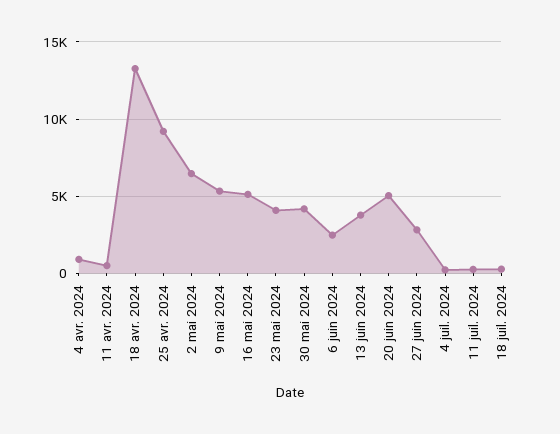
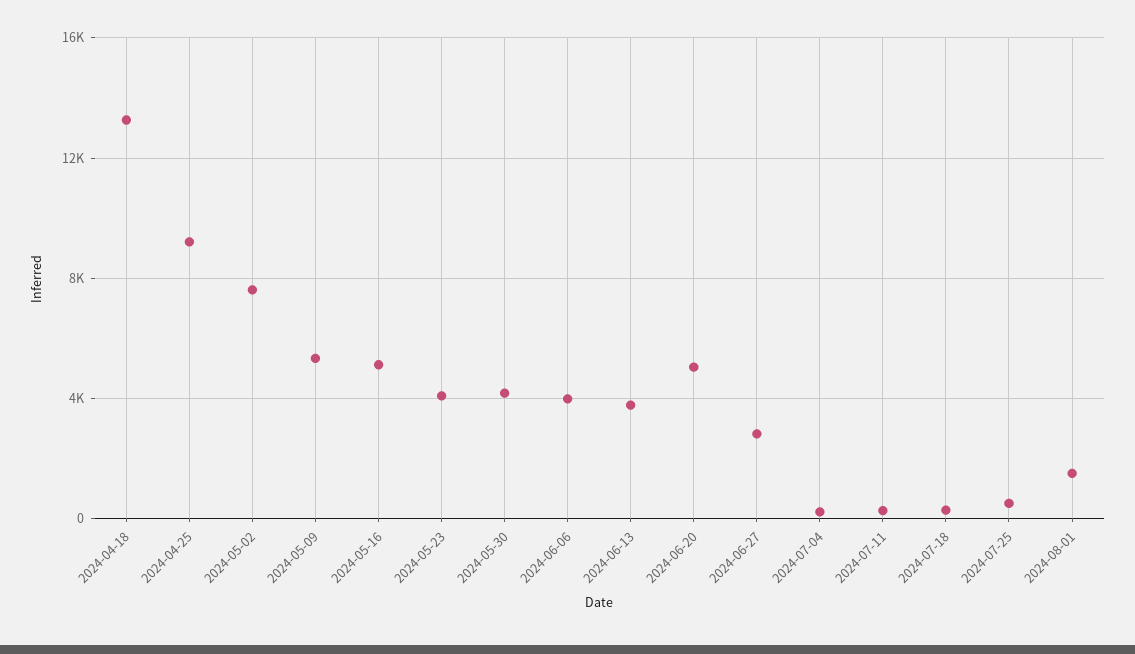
4 avr. 2024: 1000 -> none
11 avr. 2024: 500 -> none
2 mai 2024: 6500 -> 7500
6 juin 2024: 2500 -> 4000
2024-07-25: none -> 500
2024-08-01: none -> 1500

